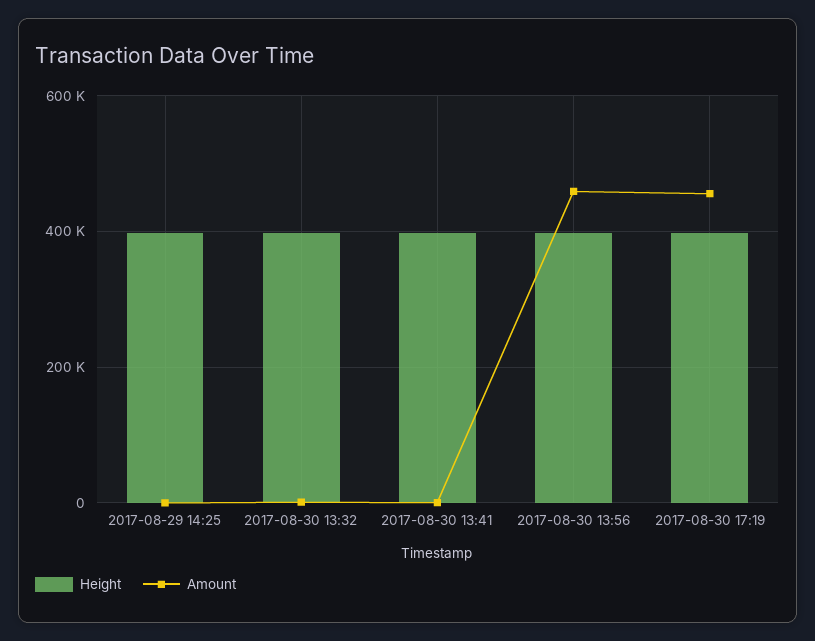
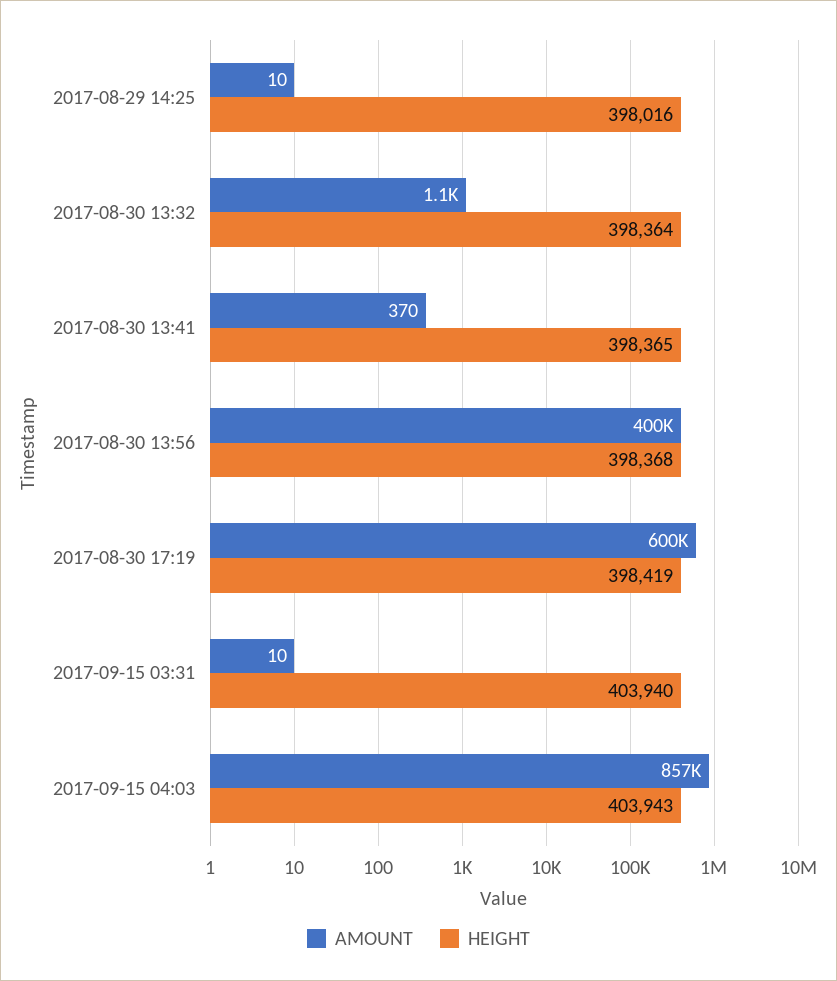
Amount, 2017-08-30 13:56: 460000 -> 400000
Amount, 2017-08-30 17:19: 460000 -> 600000
Amount, 2017-09-15 03:31: none -> 10
Height, 2017-09-15 03:31: none -> 403940
Amount, 2017-09-15 04:03: none -> 857000
Height, 2017-09-15 04:03: none -> 403943

